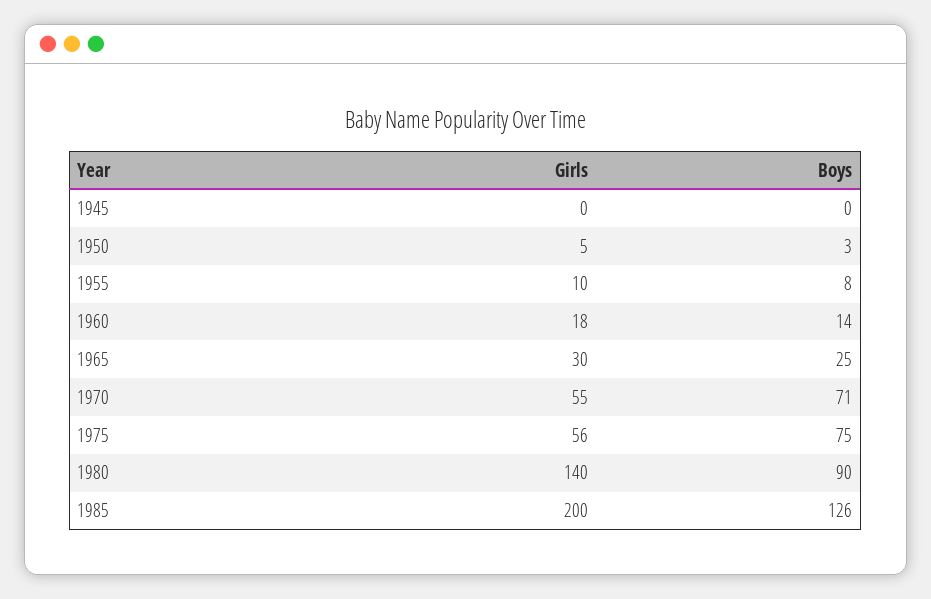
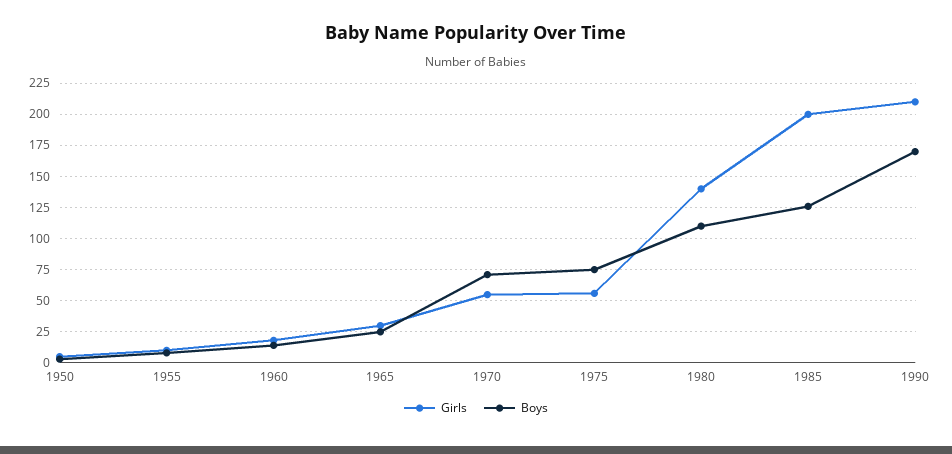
Girls, 1945: 0 -> none
Boys, 1945: 0 -> none
Boys, 1980: 90 -> 110
Girls, 1990: none -> 210
Boys, 1990: none -> 170

